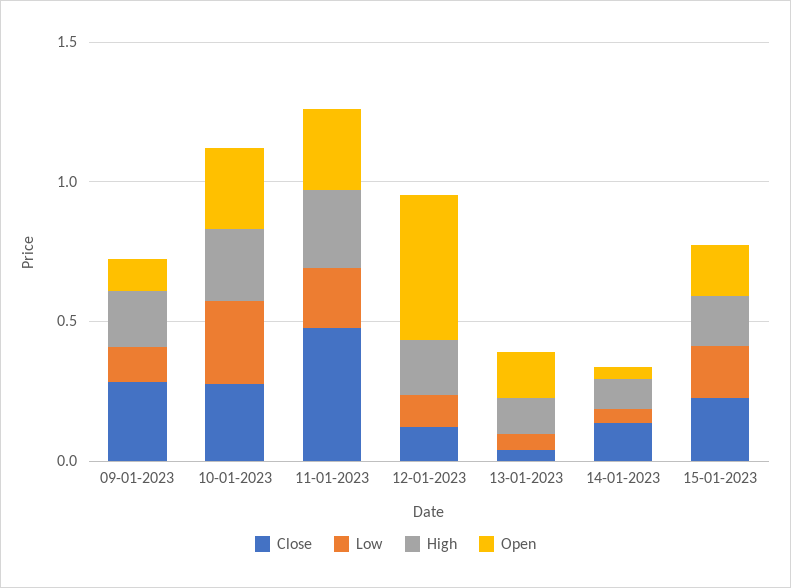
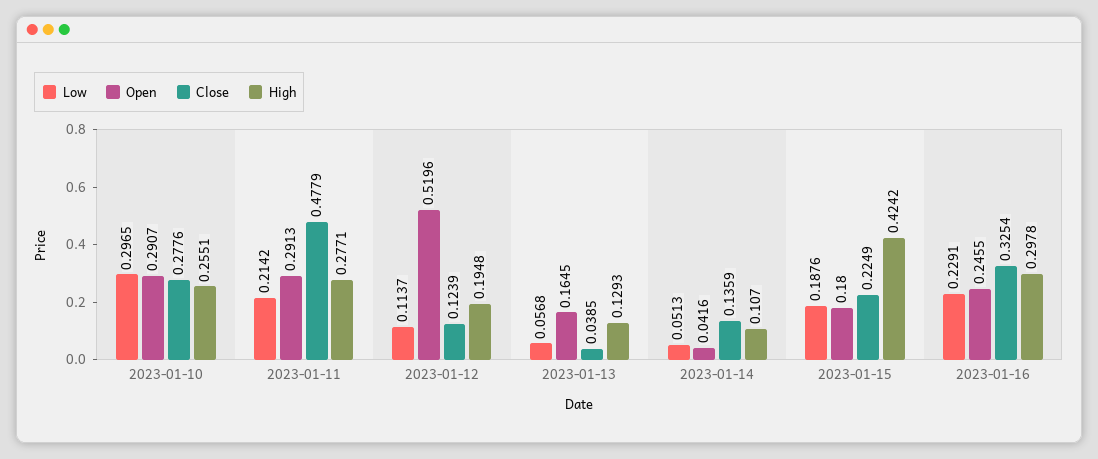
Close, 09-01-2023: 0.3 -> none
Low, 09-01-2023: 0.1 -> none
High, 09-01-2023: 0.2 -> none
Open, 09-01-2023: 0.1 -> none
High, 15-01-2023: 0.2 -> 0.4242
Low, 2023-01-16: none -> 0.2291
Open, 2023-01-16: none -> 0.2455
Close, 2023-01-16: none -> 0.3254
High, 2023-01-16: none -> 0.2978

